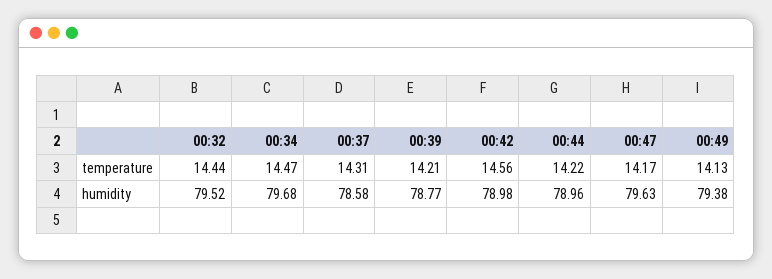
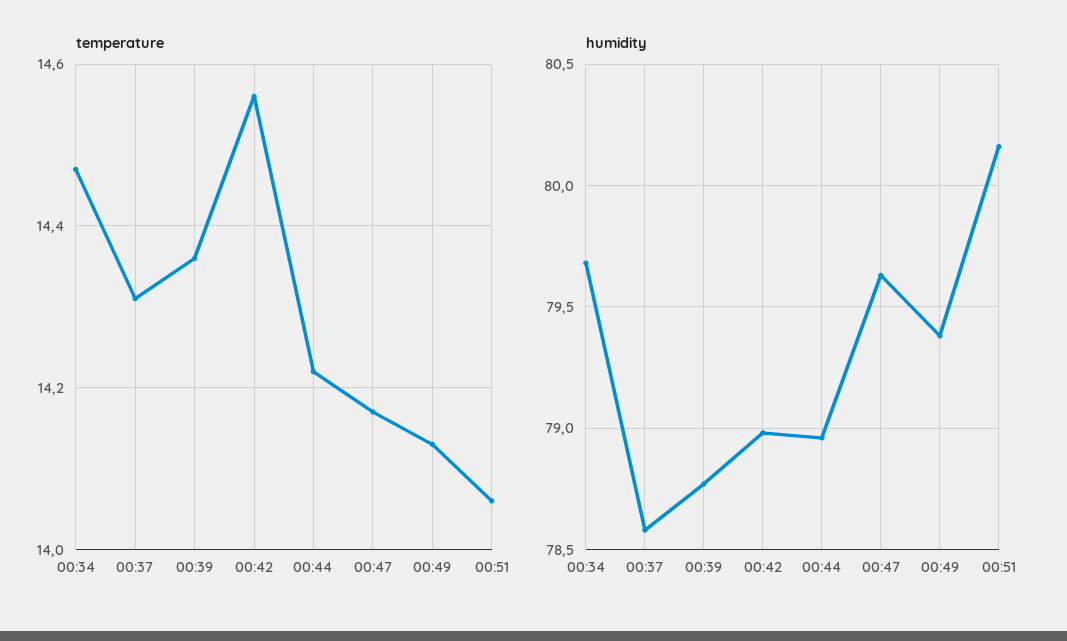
temperature, 00:32: 14.44 -> none
temperature, 00:39: 14.21 -> 14.35
humidity, 00:32: 79.52 -> none
temperature, 00:51: none -> 14.05
humidity, 00:51: none -> 80.15

